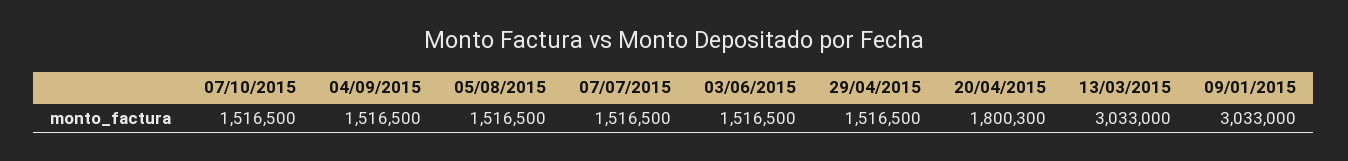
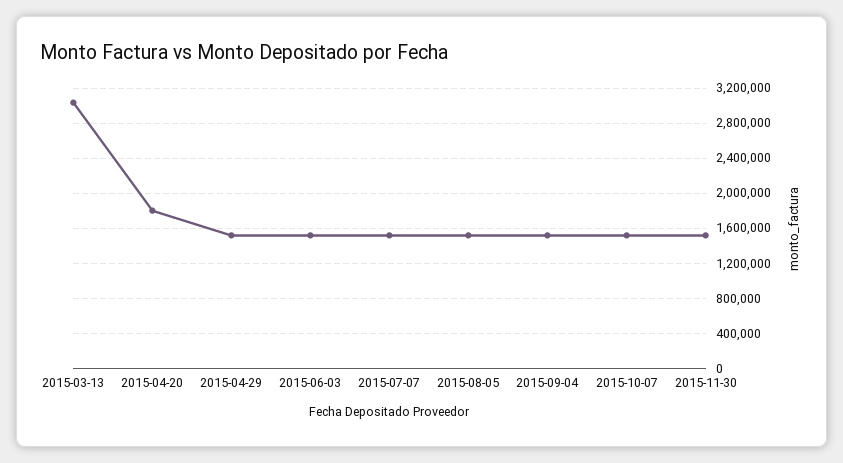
09/01/2015: 3033000 -> none
2015-11-30: none -> 1500000

